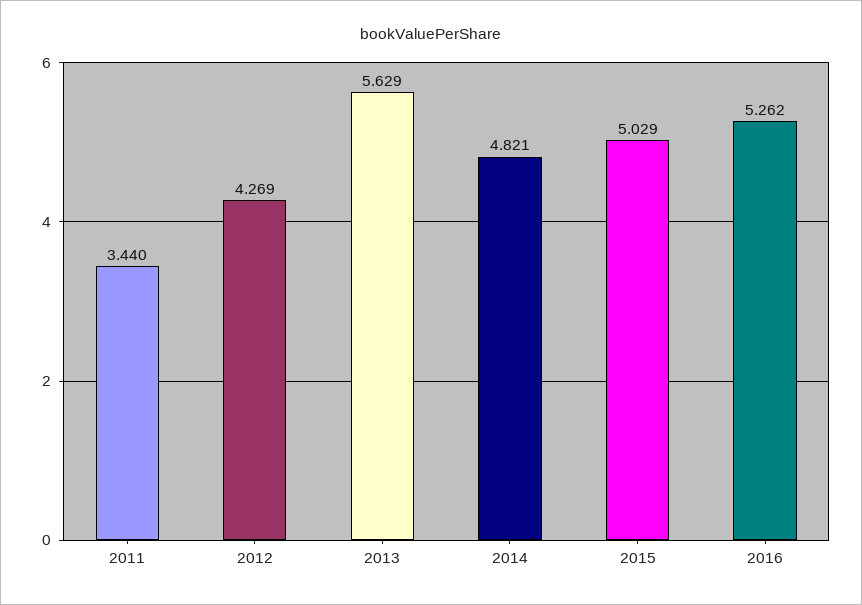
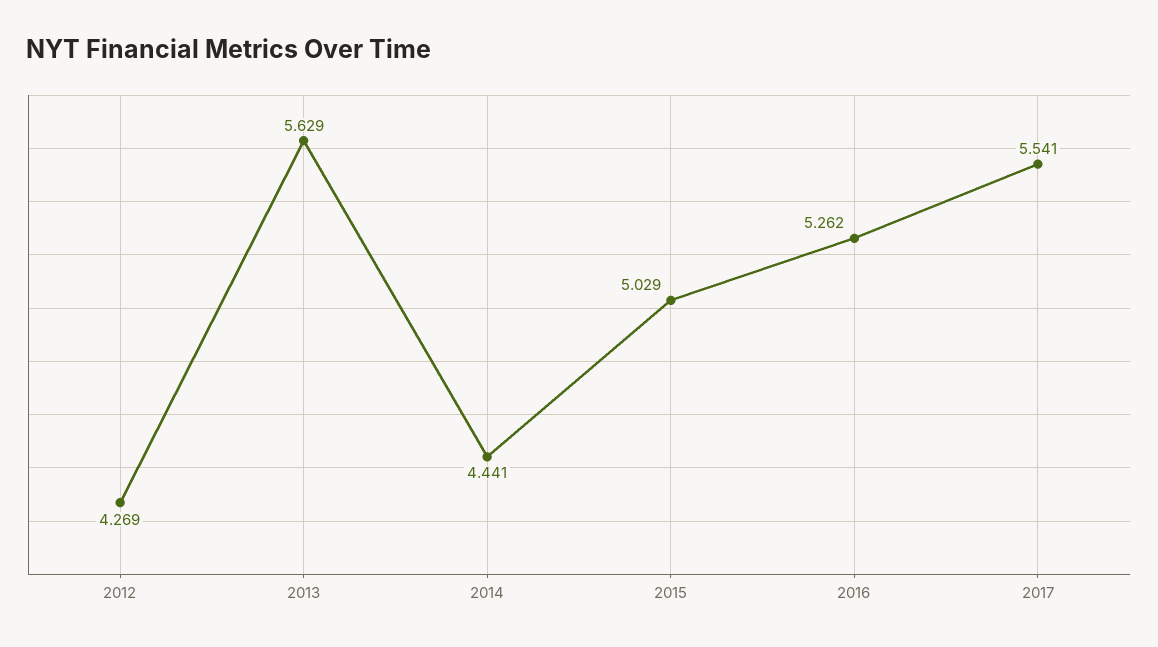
2011: 3.44 -> none
2014: 4.821 -> 4.441
2017: none -> 5.541

